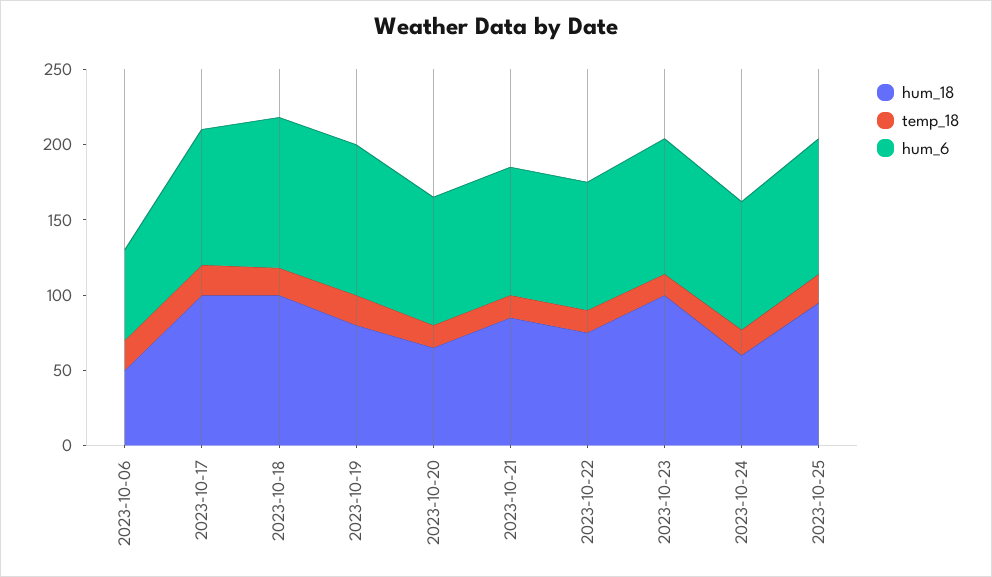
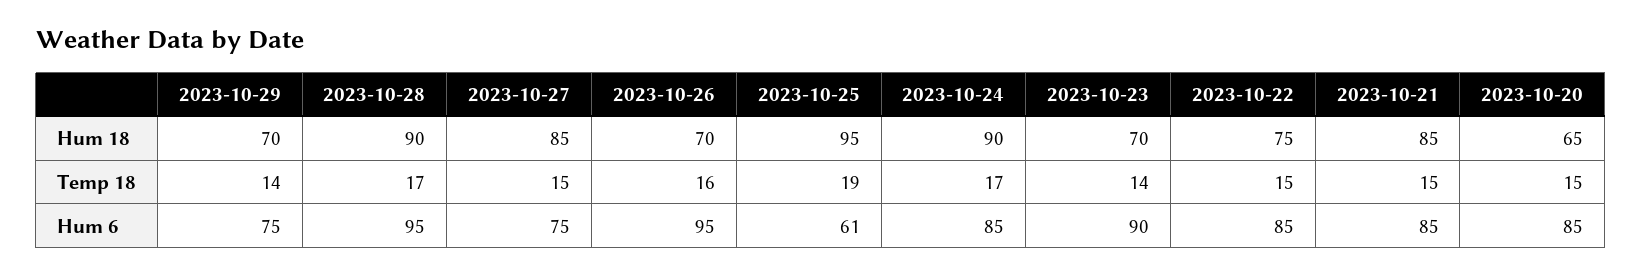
hum_18, 2023-10-06: 50 -> none
temp_18, 2023-10-06: 20 -> none
hum_6, 2023-10-06: 60 -> none
hum_18, 2023-10-17: 100 -> none
temp_18, 2023-10-17: 20 -> none
hum_6, 2023-10-17: 90 -> none
hum_18, 2023-10-18: 100 -> none
temp_18, 2023-10-18: 20 -> none
hum_6, 2023-10-18: 100 -> none
hum_18, 2023-10-19: 80 -> none
temp_18, 2023-10-19: 20 -> none
hum_6, 2023-10-19: 100 -> none
hum_18, 2023-10-23: 100 -> 70
hum_18, 2023-10-24: 60 -> 90
hum_6, 2023-10-25: 90 -> 61
hum_18, 2023-10-29: none -> 70
hum_18, 2023-10-28: none -> 90
hum_18, 2023-10-27: none -> 85
hum_18, 2023-10-26: none -> 70
temp_18, 2023-10-29: none -> 14
temp_18, 2023-10-28: none -> 17
temp_18, 2023-10-27: none -> 15
temp_18, 2023-10-26: none -> 16
hum_6, 2023-10-29: none -> 75
hum_6, 2023-10-28: none -> 95
hum_6, 2023-10-27: none -> 75
hum_6, 2023-10-26: none -> 95

